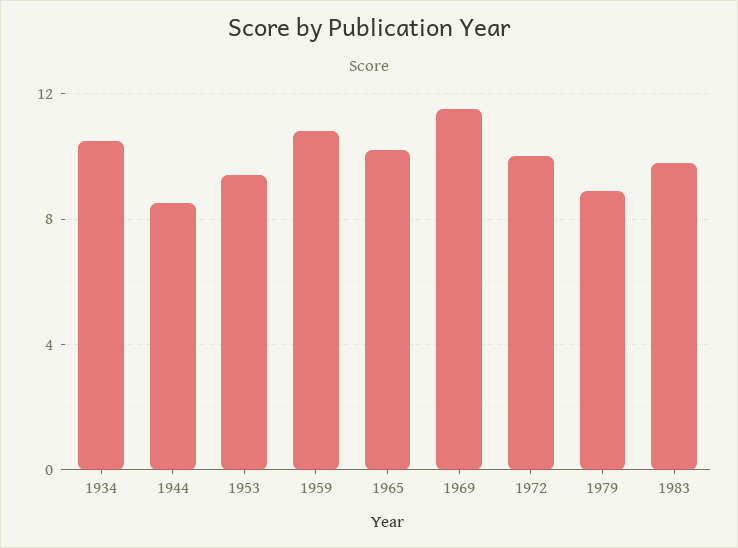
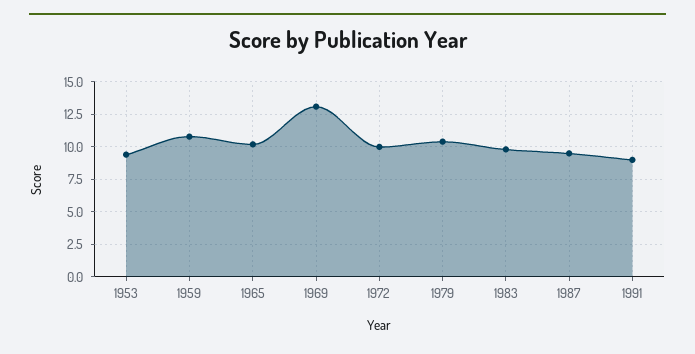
1934: 10.5 -> none
1944: 8.5 -> none
1969: 11.5 -> 13
1979: 9 -> 10.5
1987: none -> 9.5
1991: none -> 9

